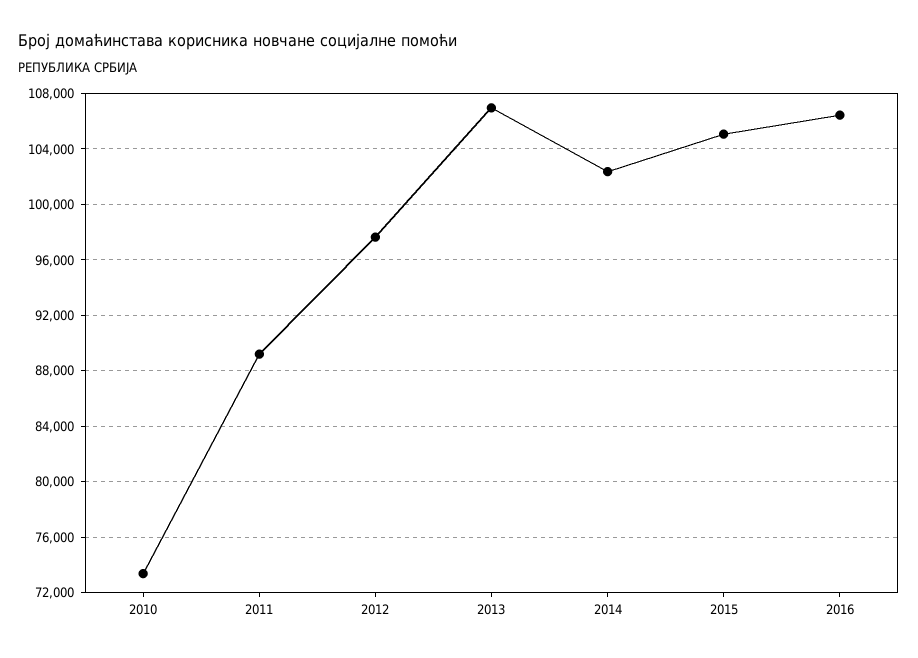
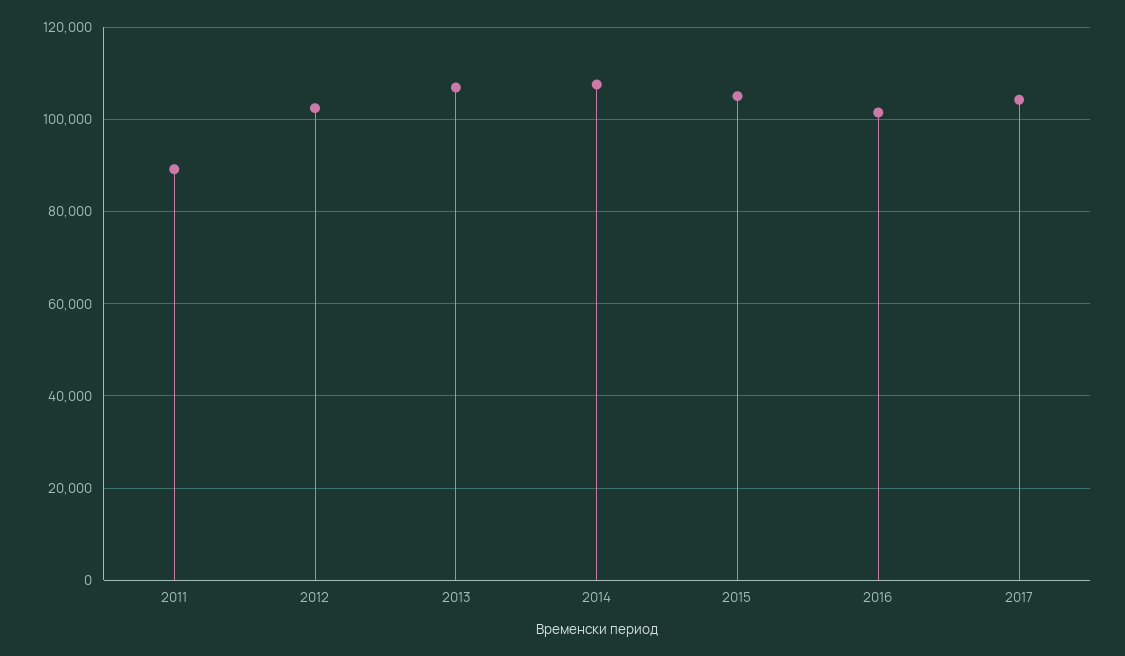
2010: 73500 -> none
2012: 97500 -> 102000
2014: 102500 -> 108000
2016: 106500 -> 102000
2017: none -> 104000

